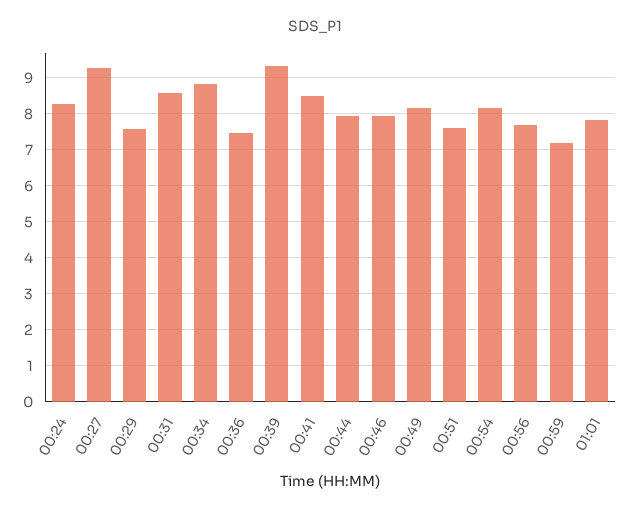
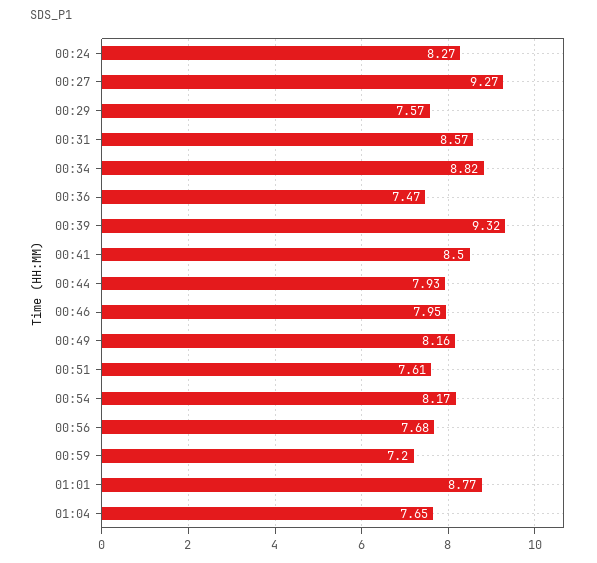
01:01: 7.8 -> 8.77
01:04: none -> 7.65

